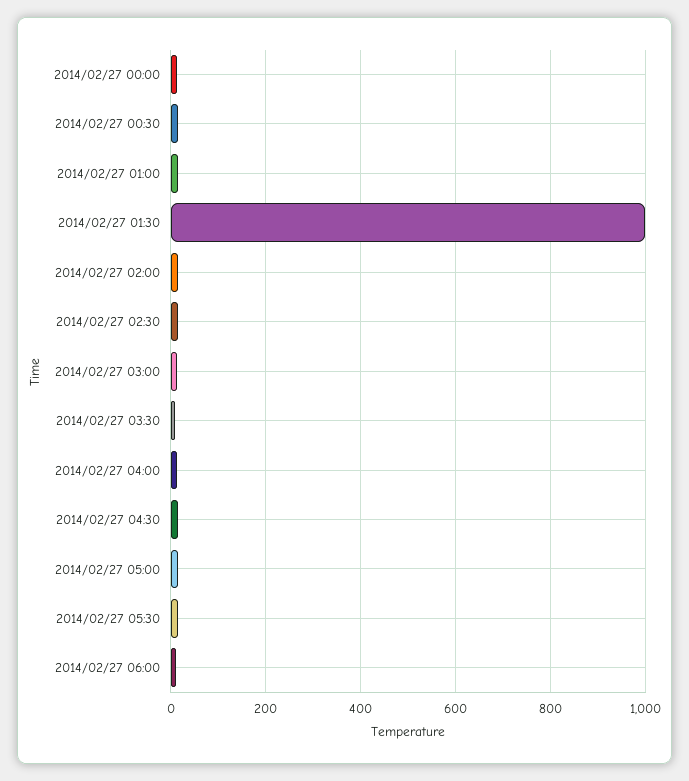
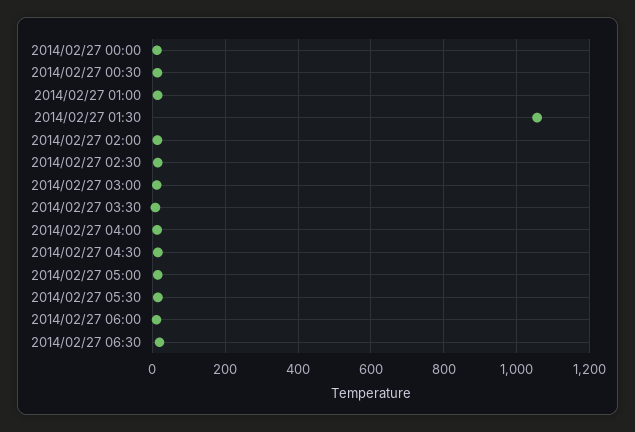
2014/02/27 01:30: 1000 -> 1060
2014/02/27 06:30: none -> 20

